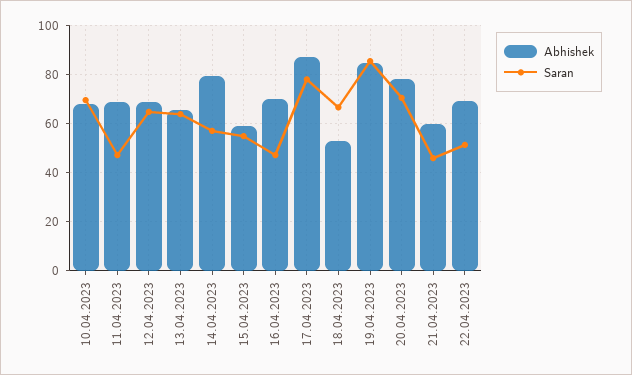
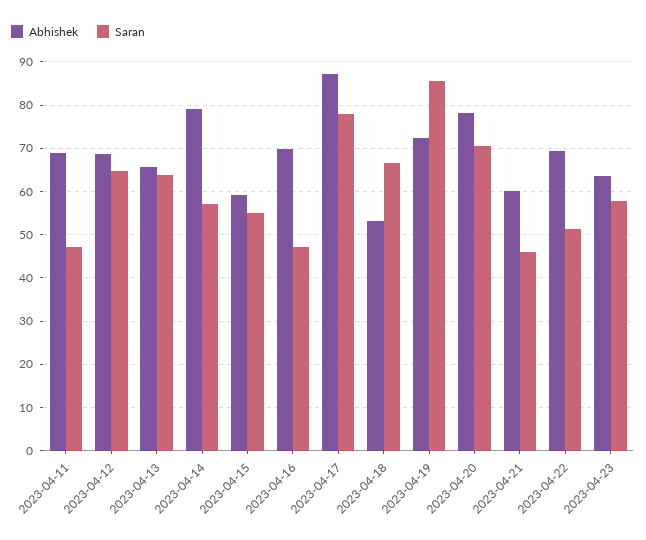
Abhishek, 10.04.2023: 67.5 -> none
Saran, 10.04.2023: 70 -> none
Abhishek, 19.04.2023: 85 -> 72
Abhishek, 2023-04-23: none -> 64
Saran, 2023-04-23: none -> 58

